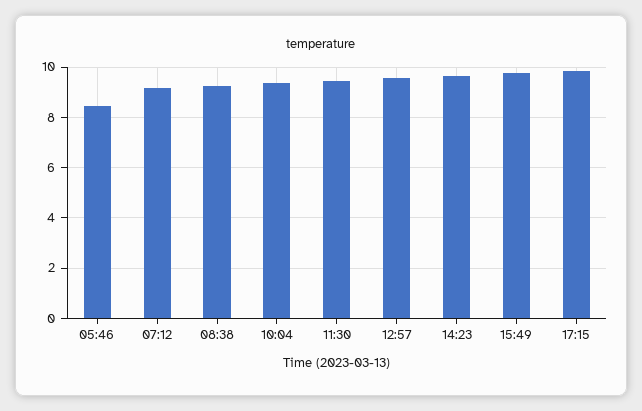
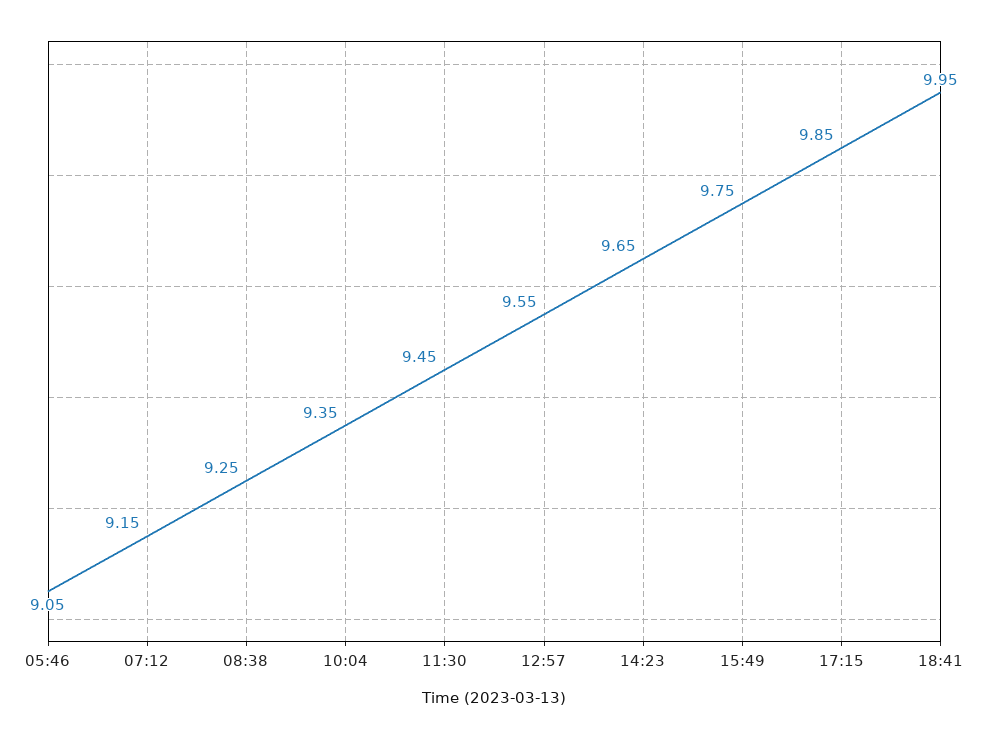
05:46: 8.5 -> 9.05
18:41: none -> 9.95

